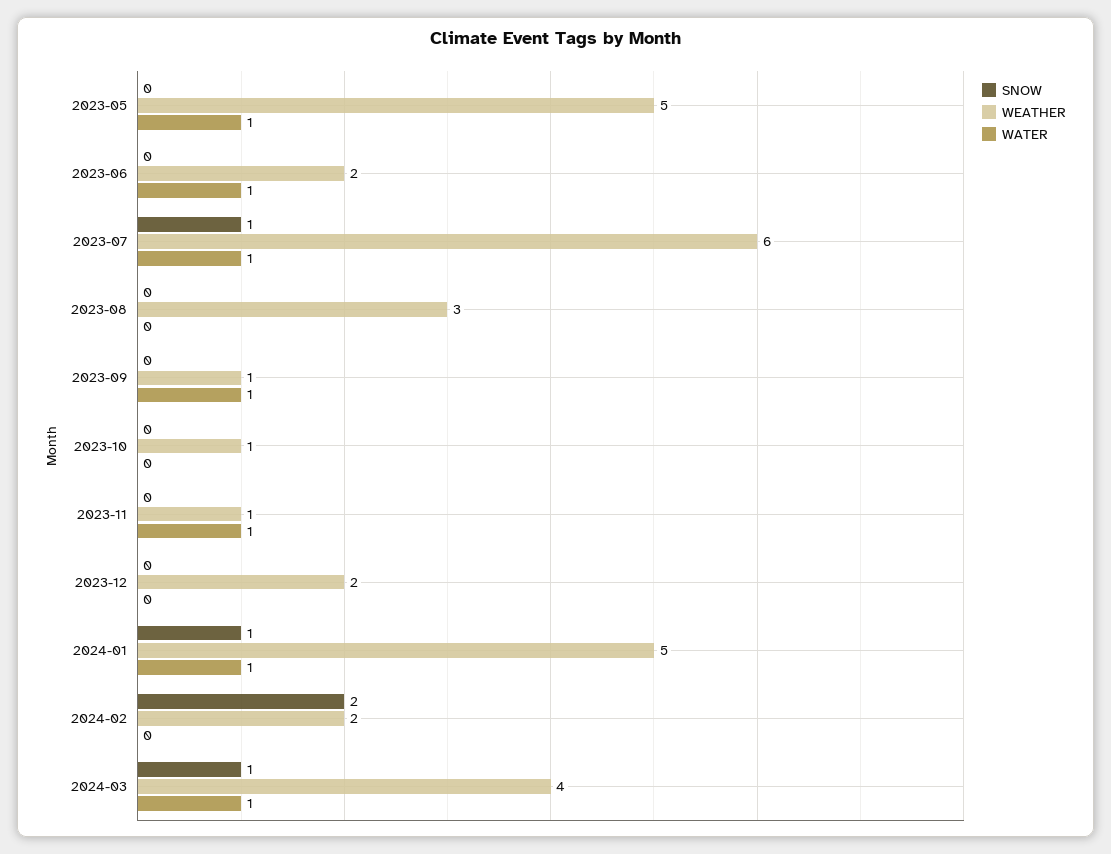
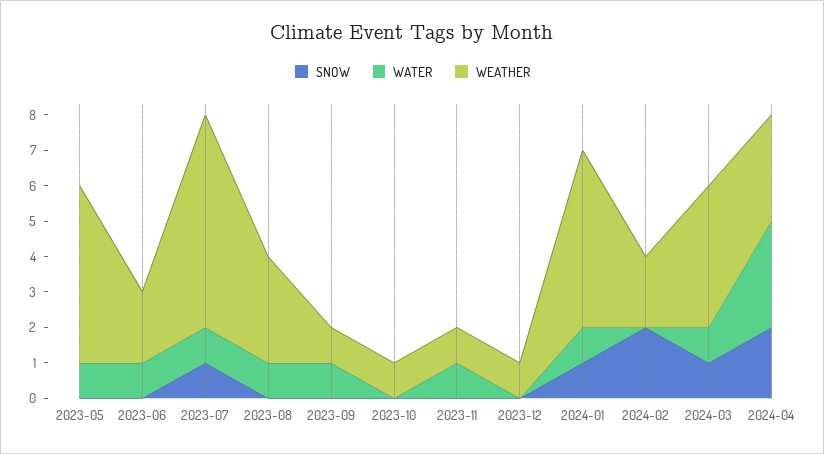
WATER, 2023-08: 0 -> 1
WEATHER, 2023-12: 2 -> 1
SNOW, 2024-04: none -> 2
WATER, 2024-04: none -> 3
WEATHER, 2024-04: none -> 3

